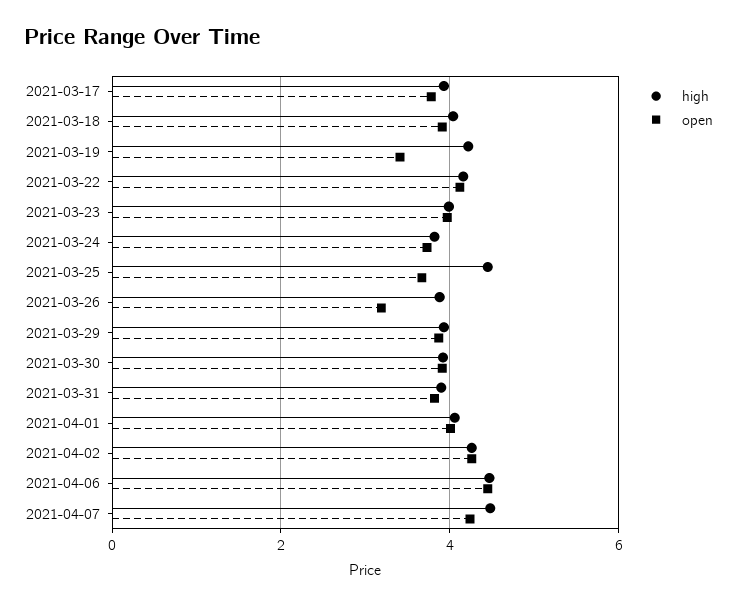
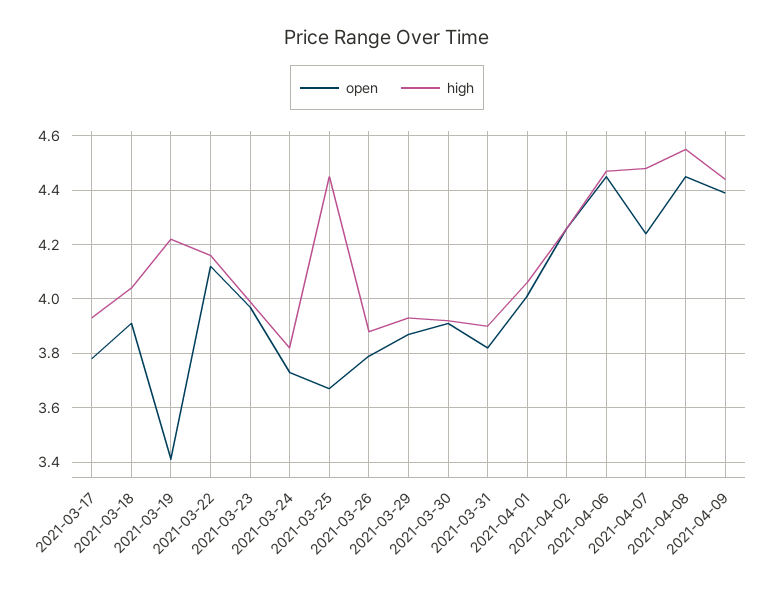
open, 2021-03-26: 3.2 -> 3.8
open, 2021-04-08: none -> 4.45
high, 2021-04-08: none -> 4.55
open, 2021-04-09: none -> 4.4
high, 2021-04-09: none -> 4.45

